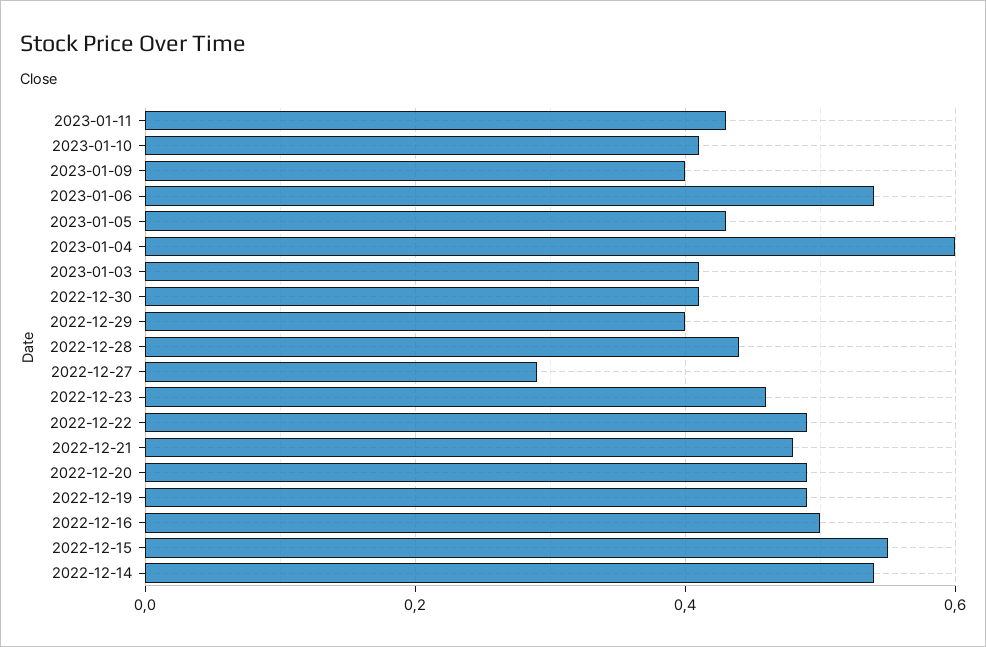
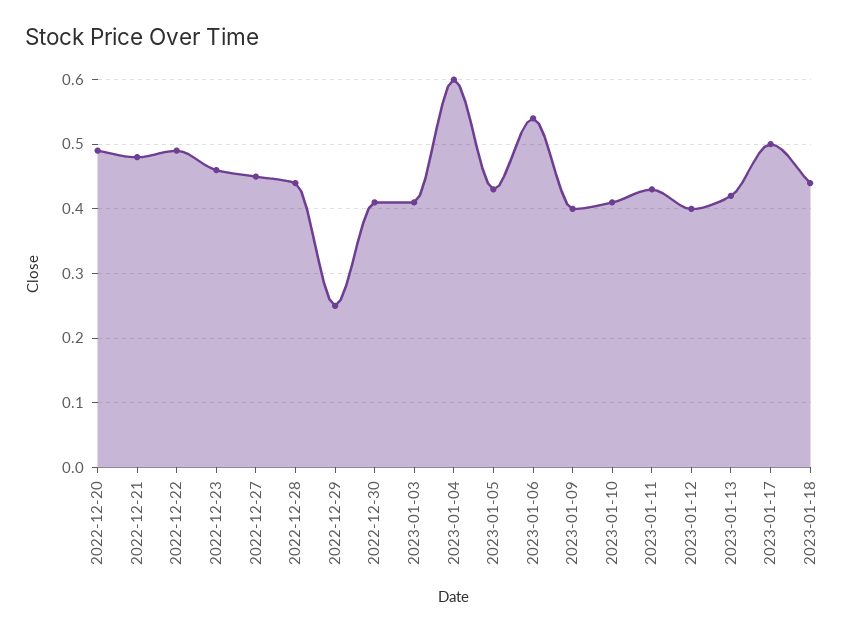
2022-12-29: 0.4 -> 0.25
2022-12-27: 0.3 -> 0.45
2022-12-19: 0.5 -> none
2022-12-16: 0.5 -> none
2022-12-15: 0.55 -> none
2022-12-14: 0.55 -> none
2023-01-12: none -> 0.4
2023-01-13: none -> 0.42
2023-01-17: none -> 0.5
2023-01-18: none -> 0.44

